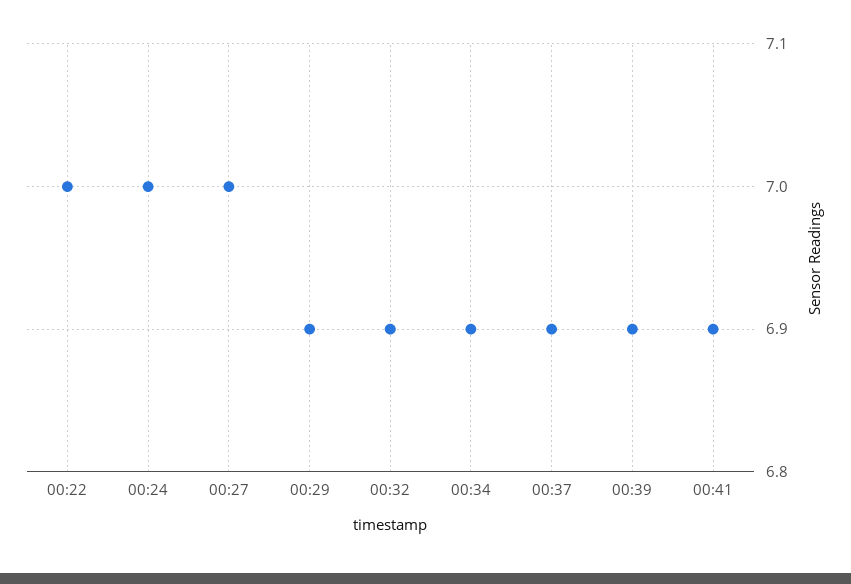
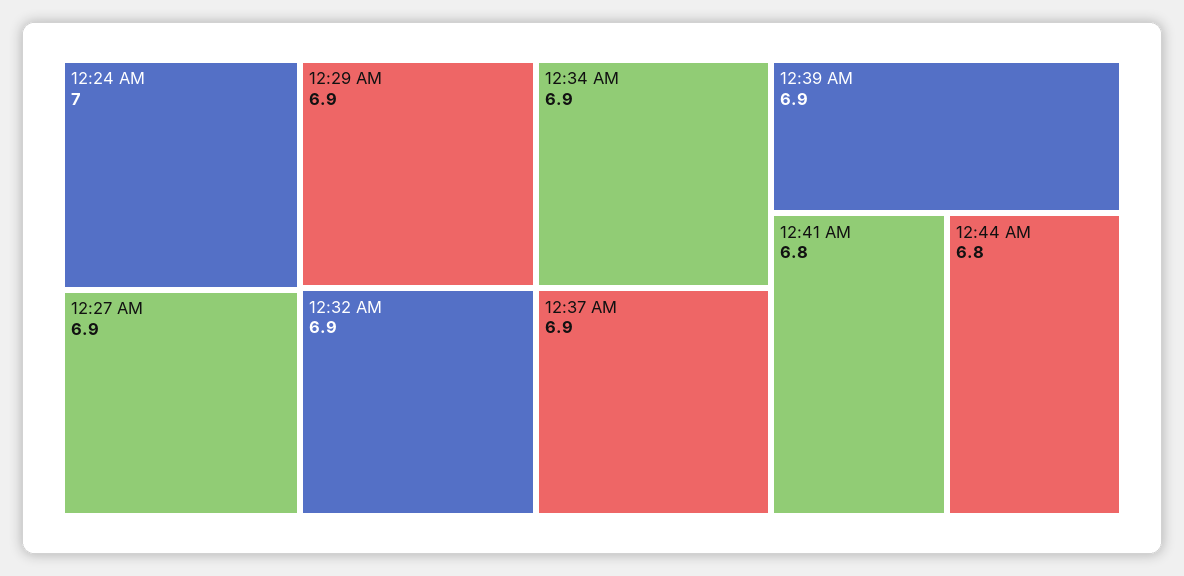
00:22: 7 -> none
00:27: 7 -> 6.9
00:41: 6.9 -> 6.8
12:44 AM: none -> 6.8

